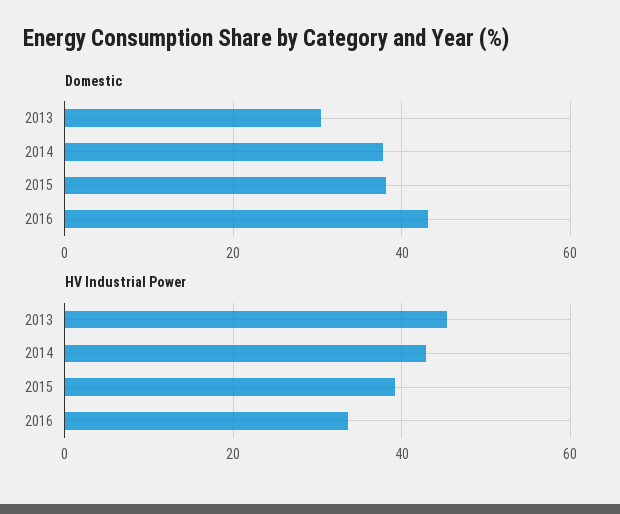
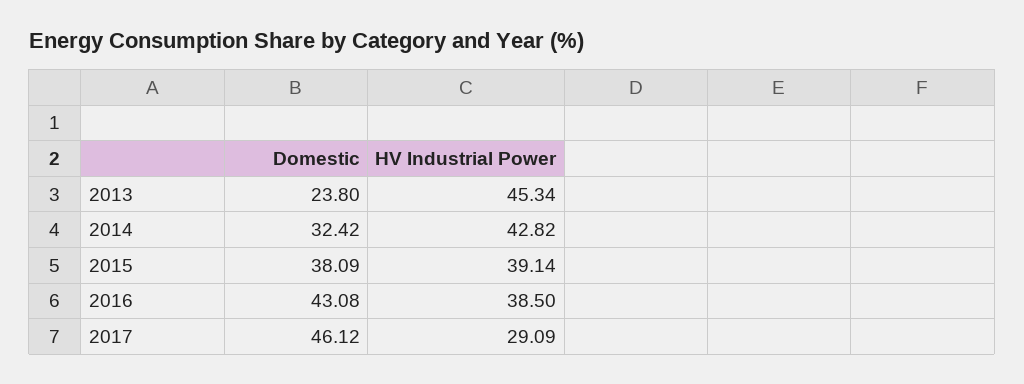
Domestic, 2013: 30 -> 23.8
Domestic, 2014: 38 -> 32.42
HV Industrial Power, 2016: 34 -> 38.5
Domestic, 2017: none -> 46.12
HV Industrial Power, 2017: none -> 29.09

